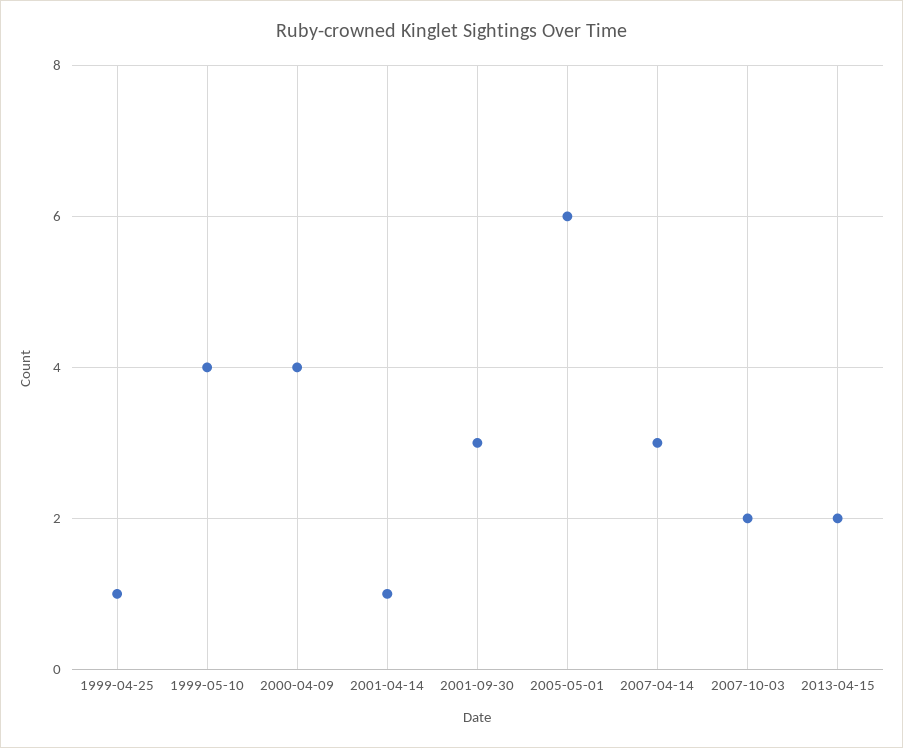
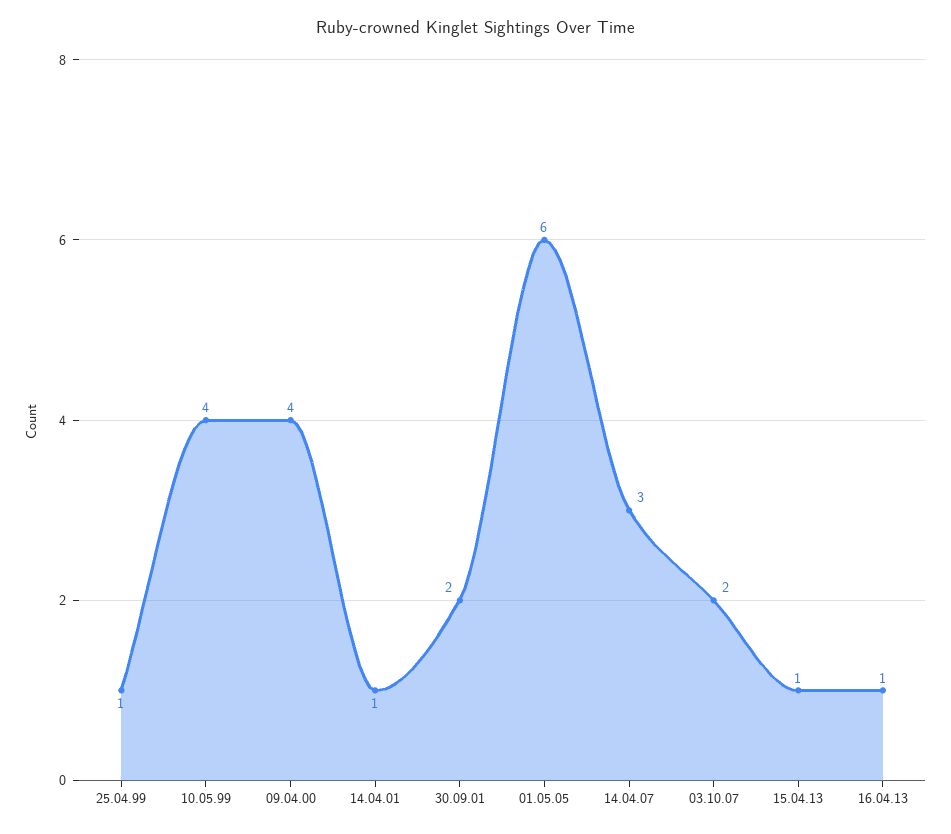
2001-09-30: 3 -> 2
2013-04-15: 2 -> 1
16.04.13: none -> 1

